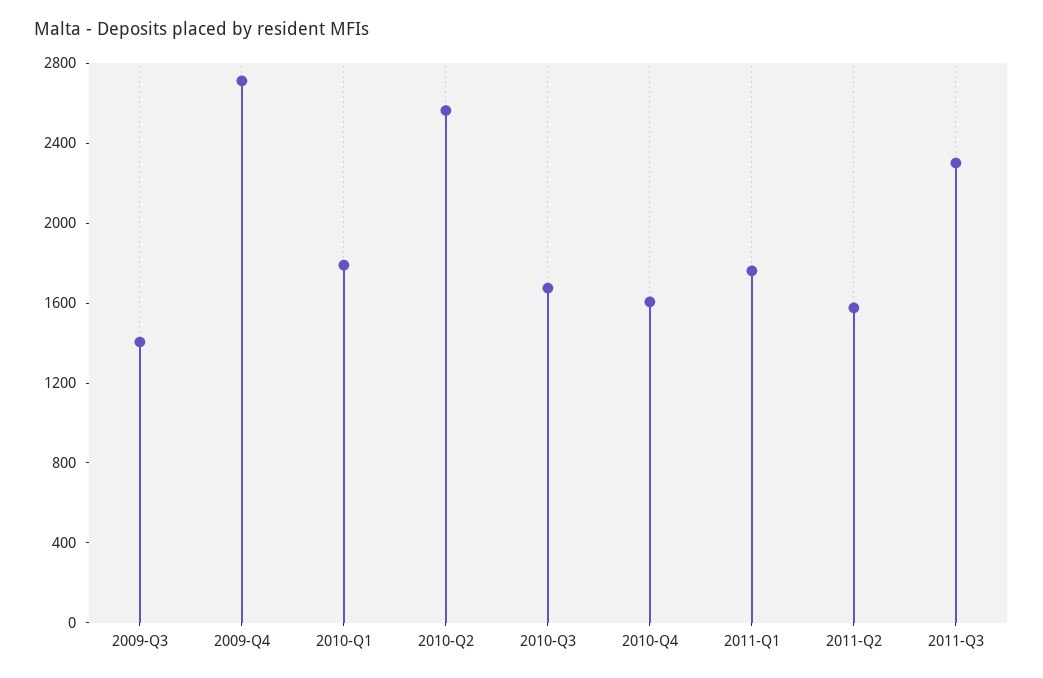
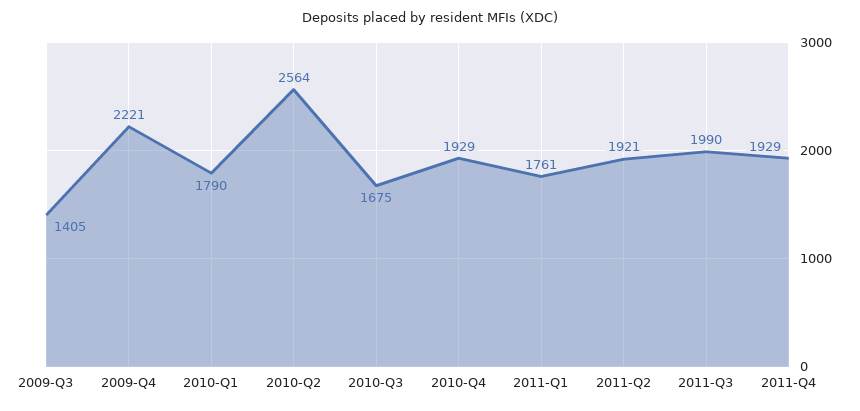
2009-Q4: 2700 -> 2221
2010-Q4: 1600 -> 1929
2011-Q2: 1600 -> 1921
2011-Q3: 2300 -> 1990
2011-Q4: none -> 1929

